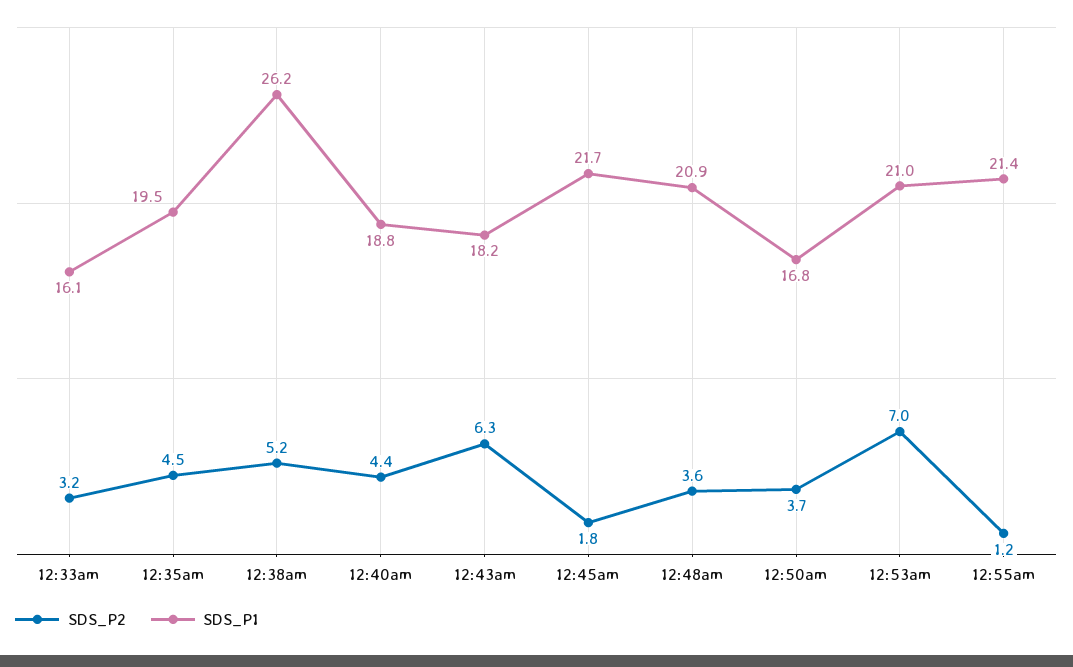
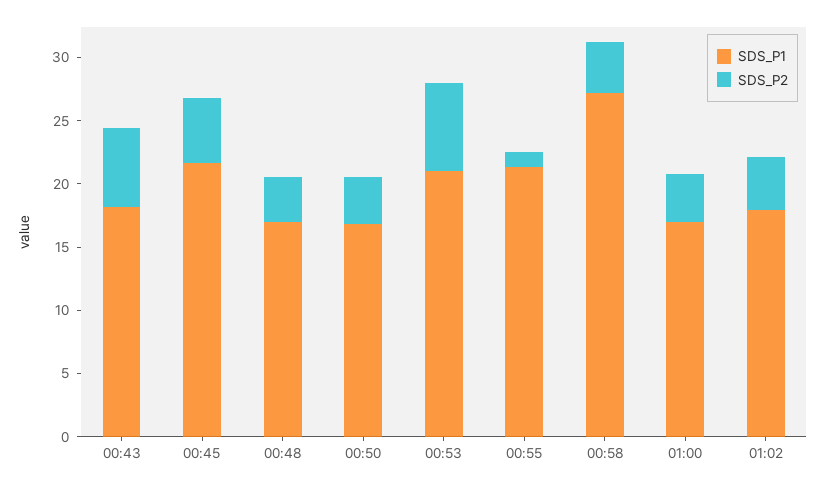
SDS_P2, 12:33am: 3.2 -> none
SDS_P1, 12:33am: 16.1 -> none
SDS_P2, 12:35am: 4.5 -> none
SDS_P1, 12:35am: 19.5 -> none
SDS_P2, 12:38am: 5.2 -> none
SDS_P1, 12:38am: 26.2 -> none
SDS_P2, 12:40am: 4.4 -> none
SDS_P1, 12:40am: 18.8 -> none
SDS_P2, 12:45am: 1.8 -> 5
SDS_P1, 12:48am: 20.9 -> 17
SDS_P1, 00:58: none -> 27
SDS_P2, 00:58: none -> 4
SDS_P1, 01:00: none -> 17
SDS_P2, 01:00: none -> 4
SDS_P1, 01:02: none -> 18
SDS_P2, 01:02: none -> 4

